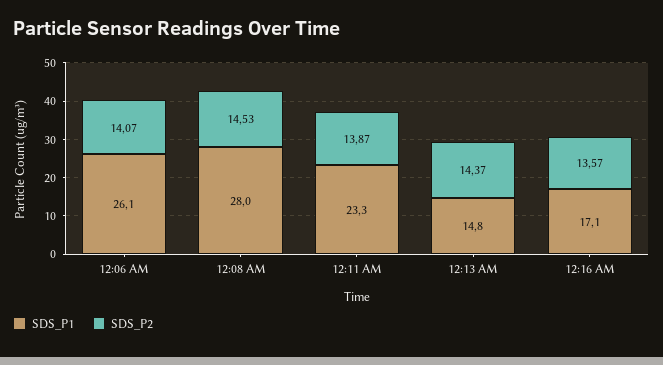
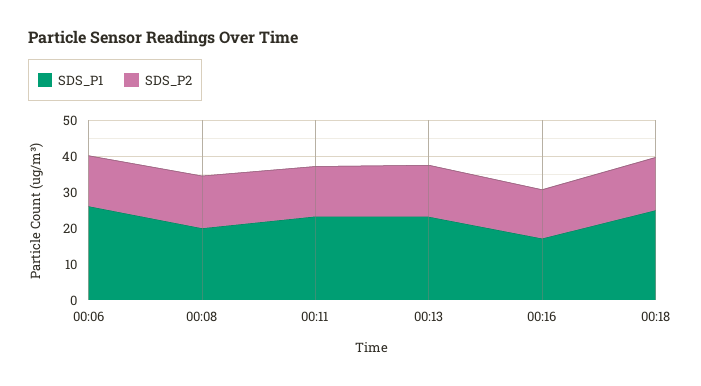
SDS_P1, 12:08 AM: 28 -> 20
SDS_P1, 12:13 AM: 14.8 -> 22.5
SDS_P1, 00:18: none -> 25
SDS_P2, 00:18: none -> 15

